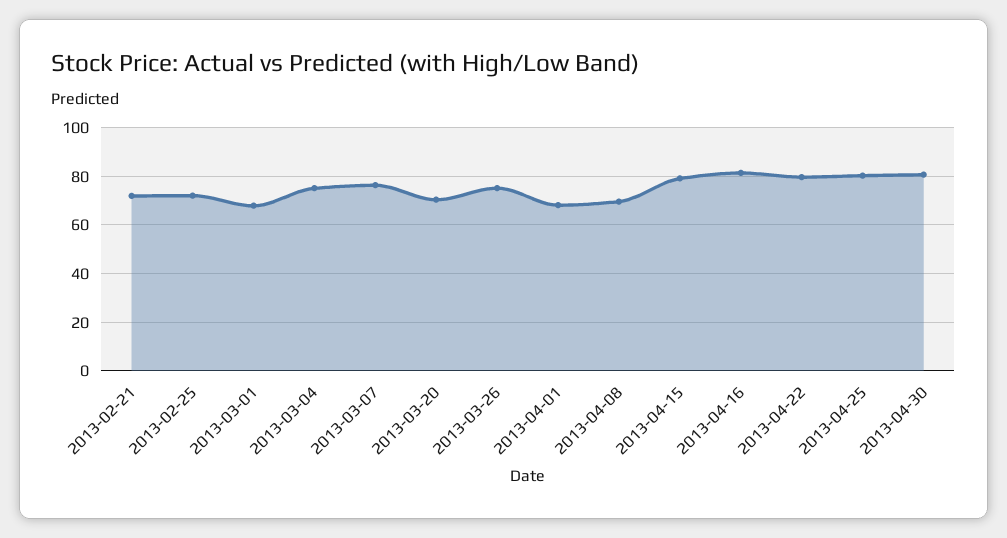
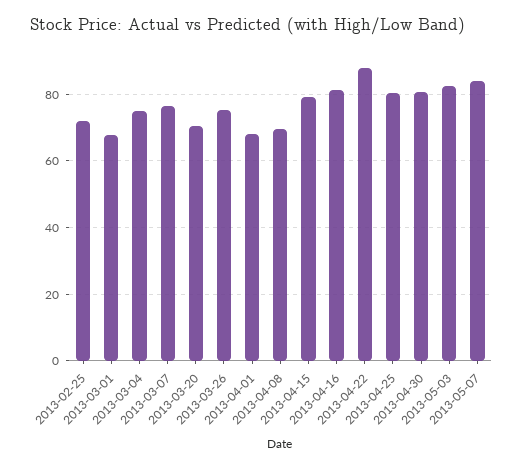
2013-02-21: 72.5 -> none
2013-04-22: 80 -> 88
2013-05-03: none -> 82
2013-05-07: none -> 84

